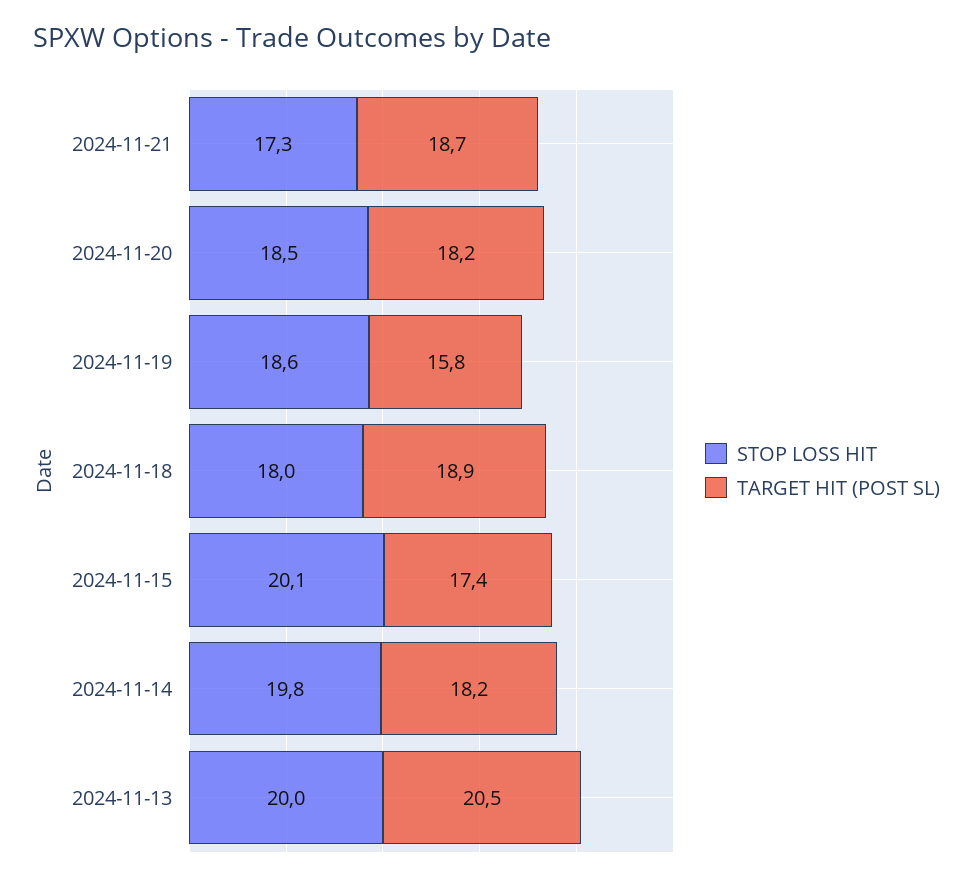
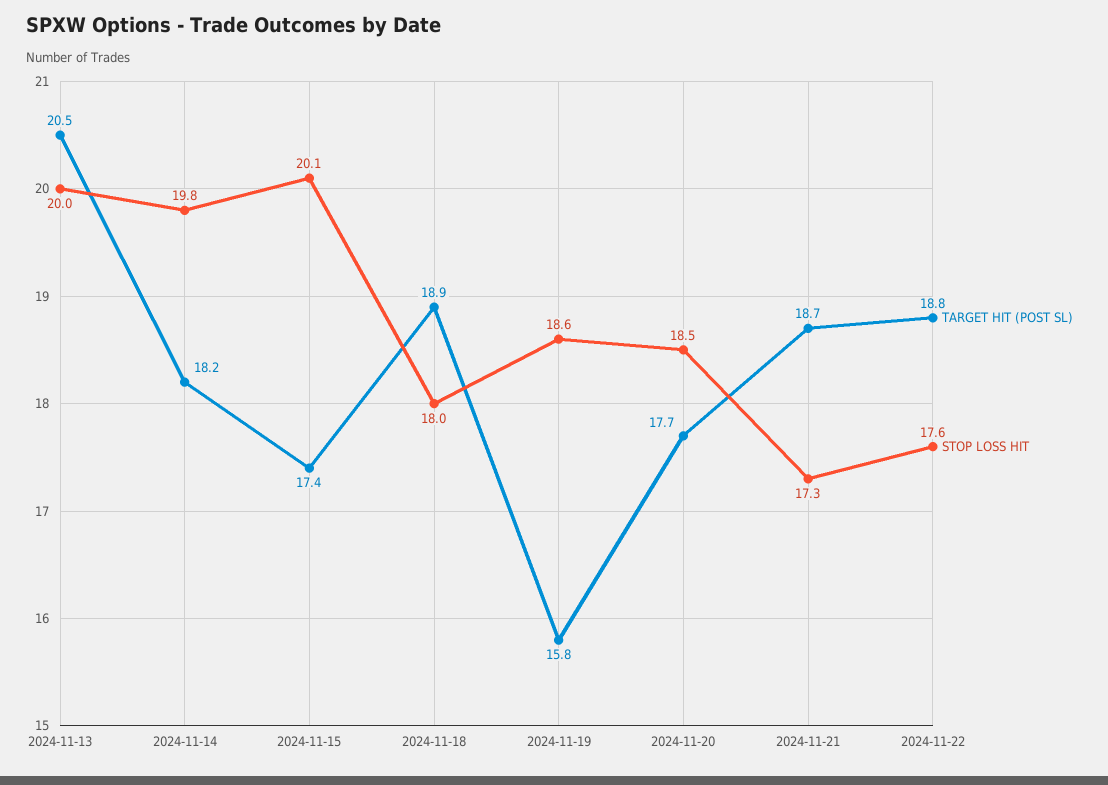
TARGET HIT (POST SL), 2024-11-20: 18.2 -> 17.7
TARGET HIT (POST SL), 2024-11-22: none -> 18.8
STOP LOSS HIT, 2024-11-22: none -> 17.6

